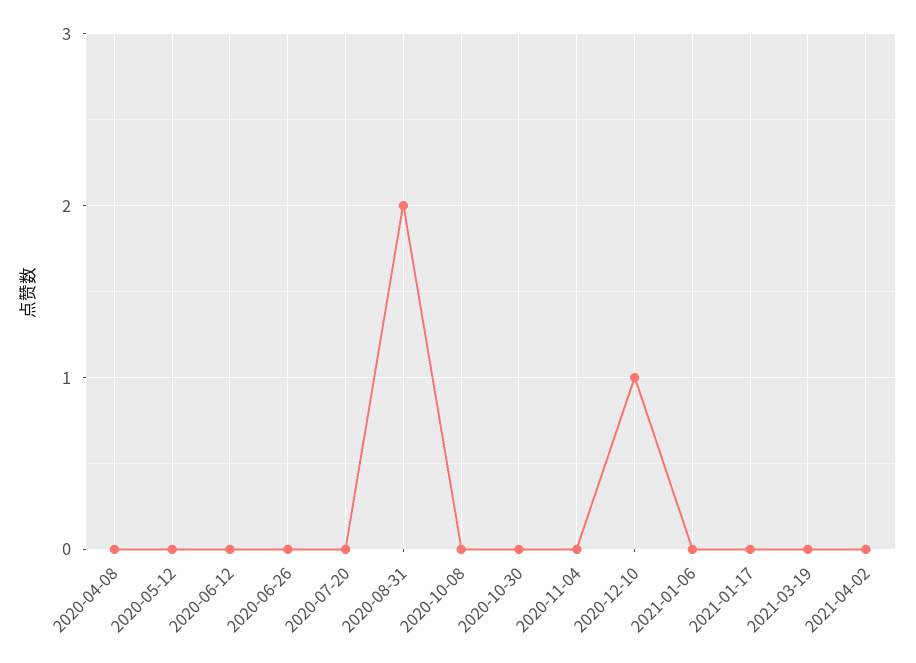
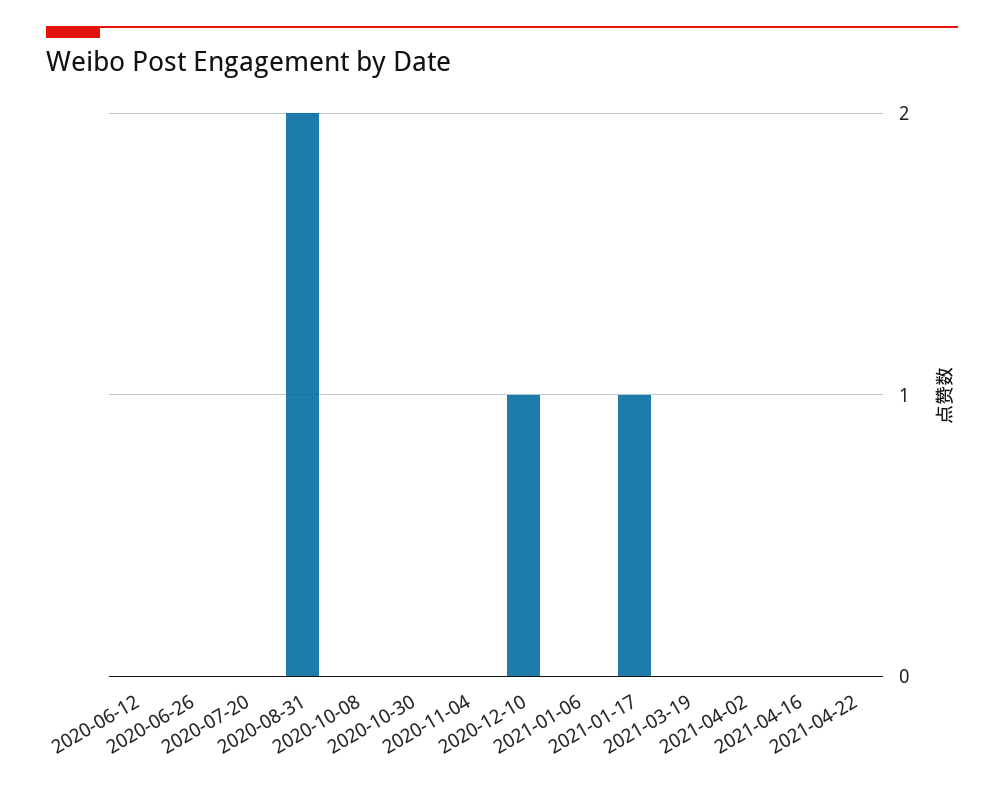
2020-04-08: 0 -> none
2020-05-12: 0 -> none
2021-01-17: 0 -> 1
2021-04-16: none -> 0
2021-04-22: none -> 0

